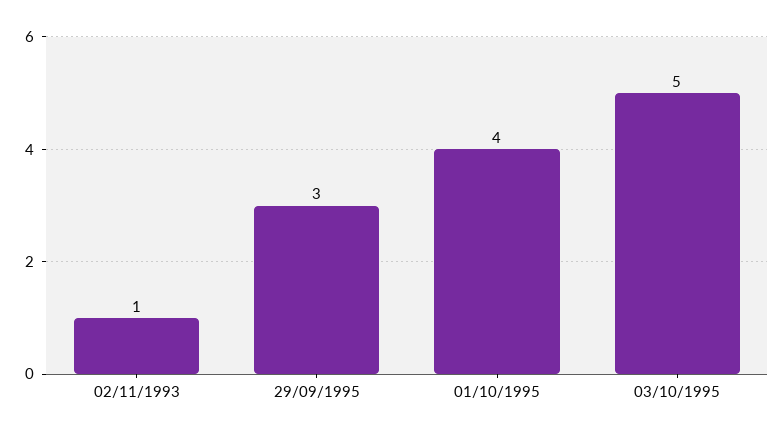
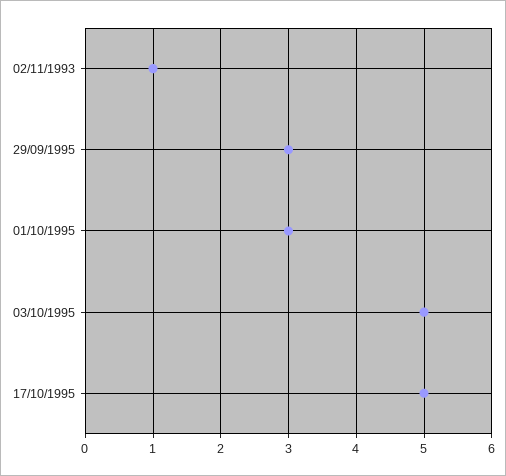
01/10/1995: 4 -> 3
17/10/1995: none -> 5

